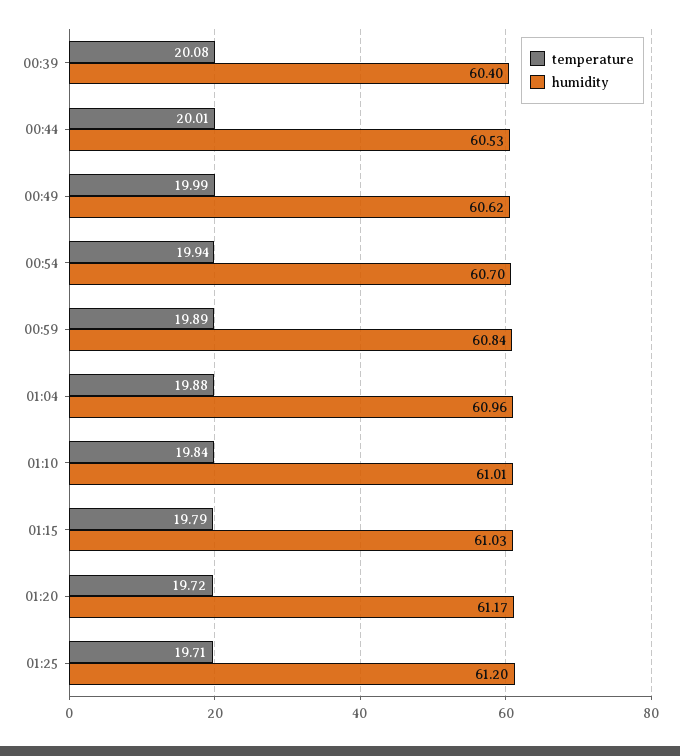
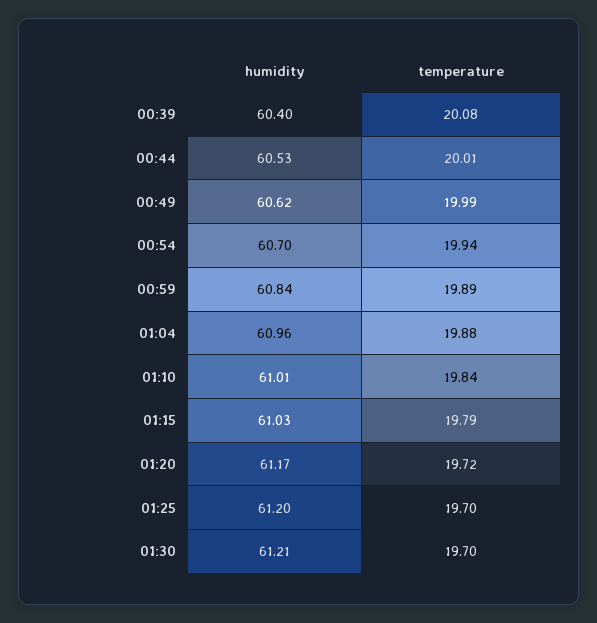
temperature, 01:25: 19.71 -> 19.7
humidity, 01:30: none -> 61.21
temperature, 01:30: none -> 19.7

